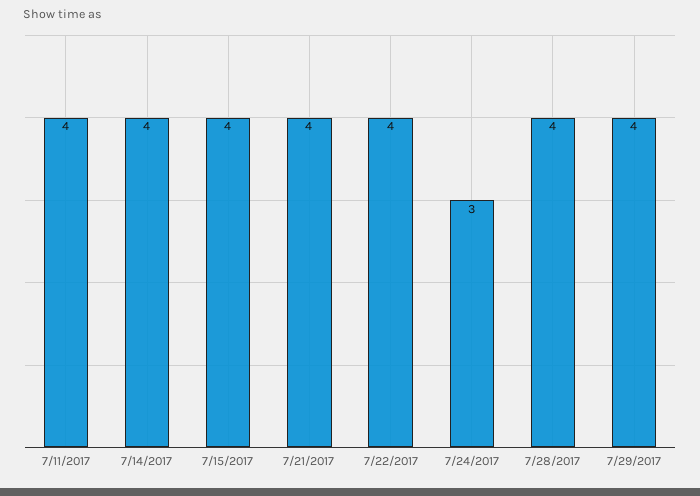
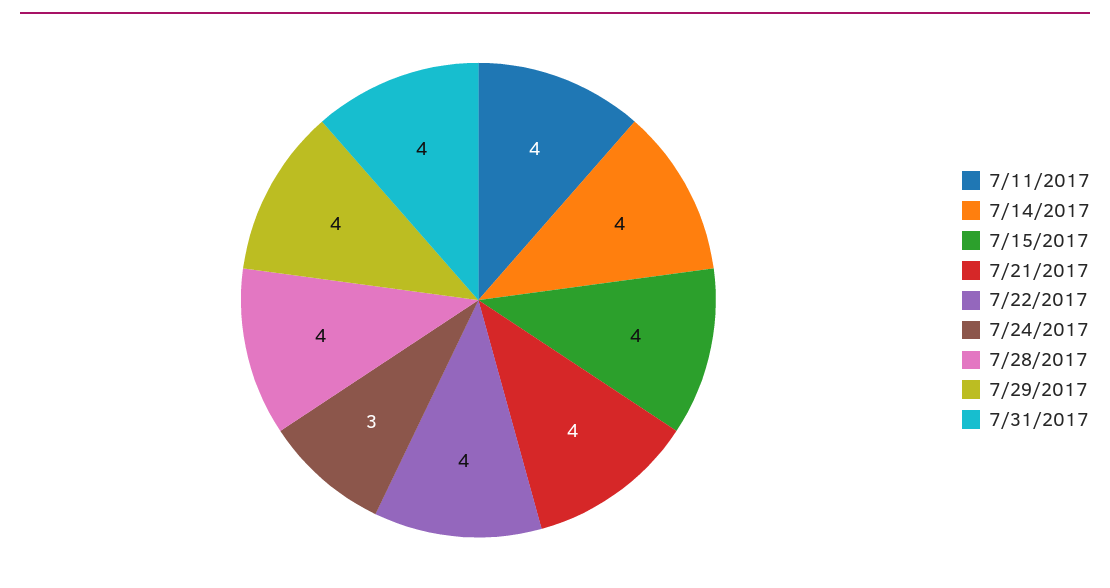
7/31/2017: none -> 4

